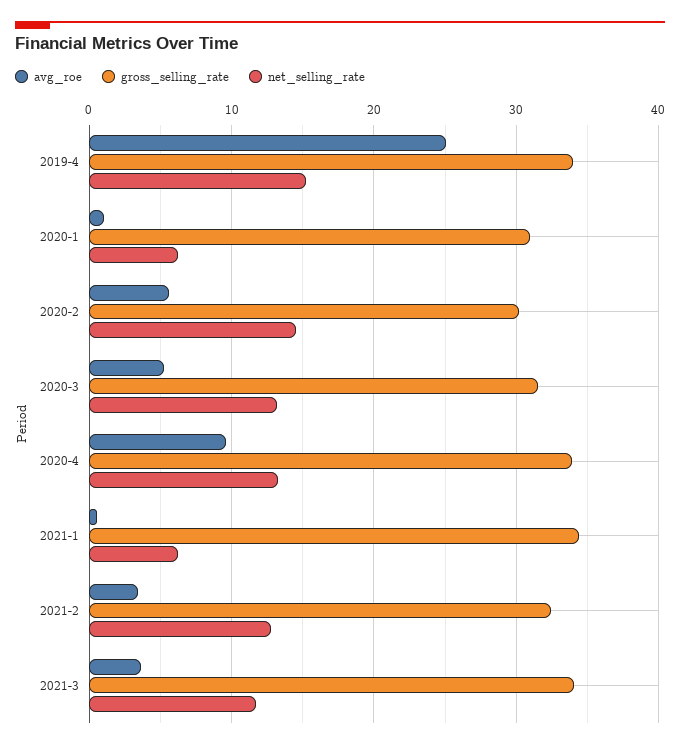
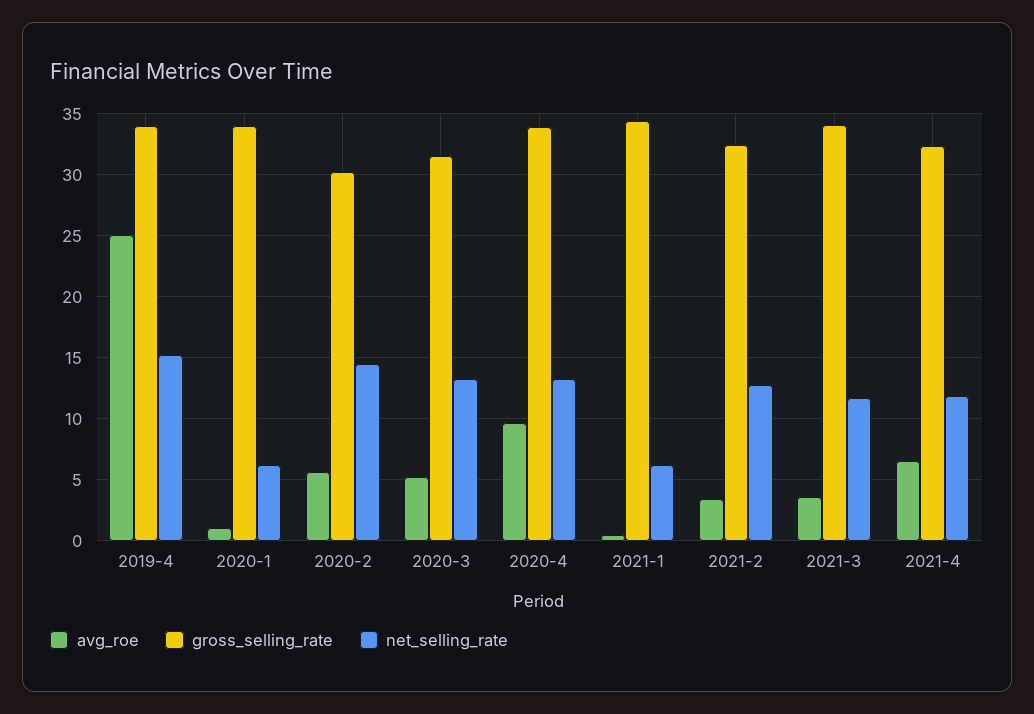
gross_selling_rate, 2020-1: 31 -> 34
avg_roe, 2021-4: none -> 6.5
gross_selling_rate, 2021-4: none -> 32.5
net_selling_rate, 2021-4: none -> 12

